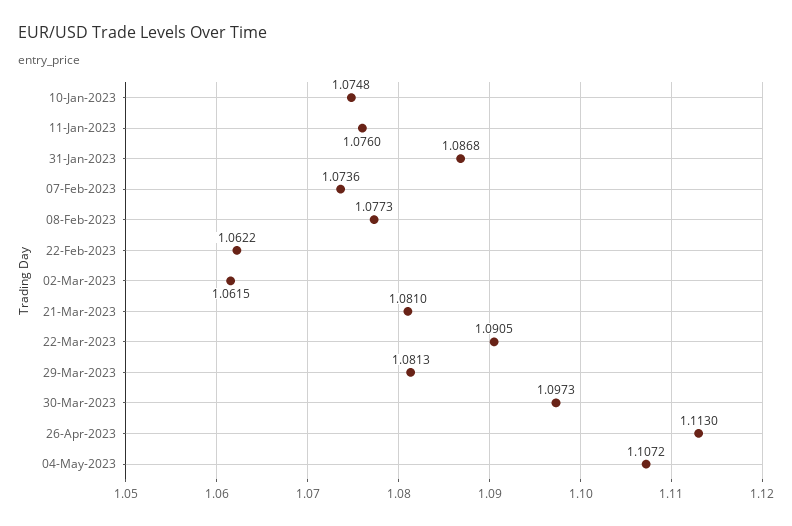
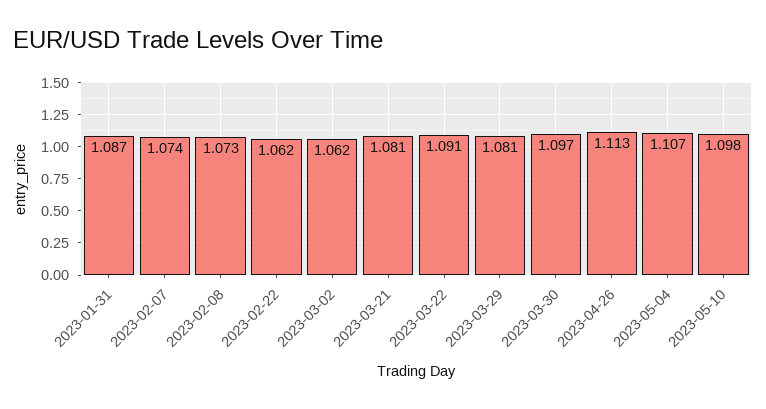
10-Jan-2023: 1.0748 -> none
11-Jan-2023: 1.076 -> none
08-Feb-2023: 1.0773 -> 1.073
2023-05-10: none -> 1.098

